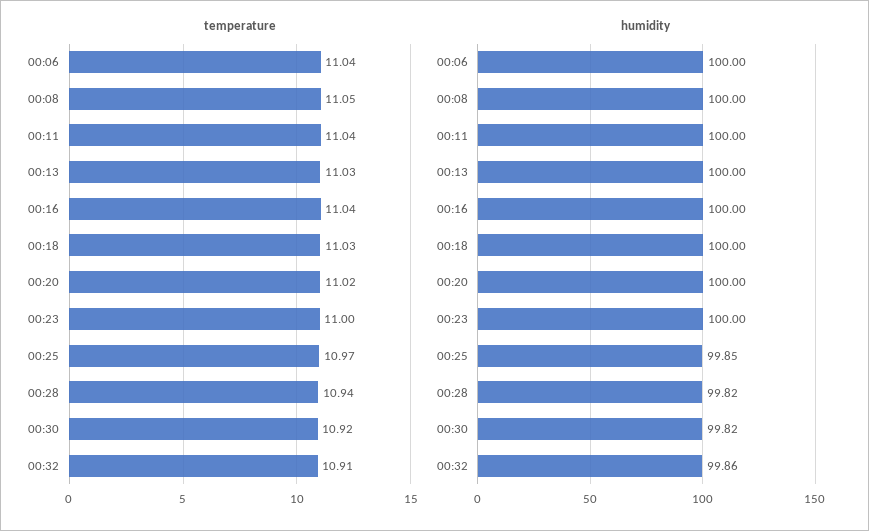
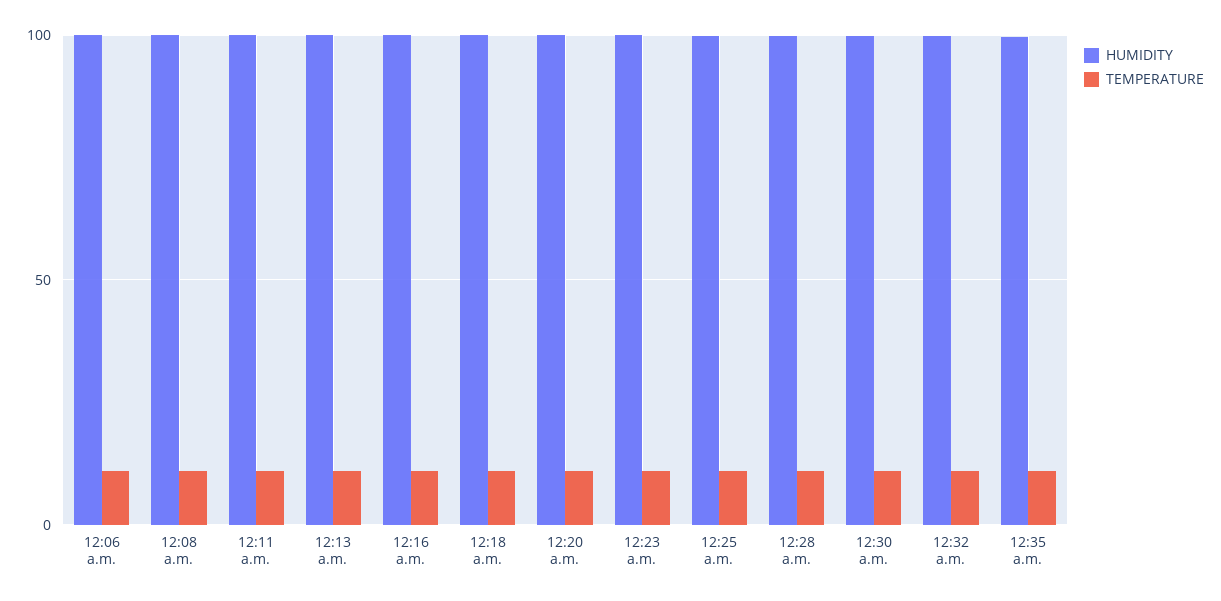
humidity, 12:35 a.m.: none -> 100
temperature, 12:35 a.m.: none -> 10

